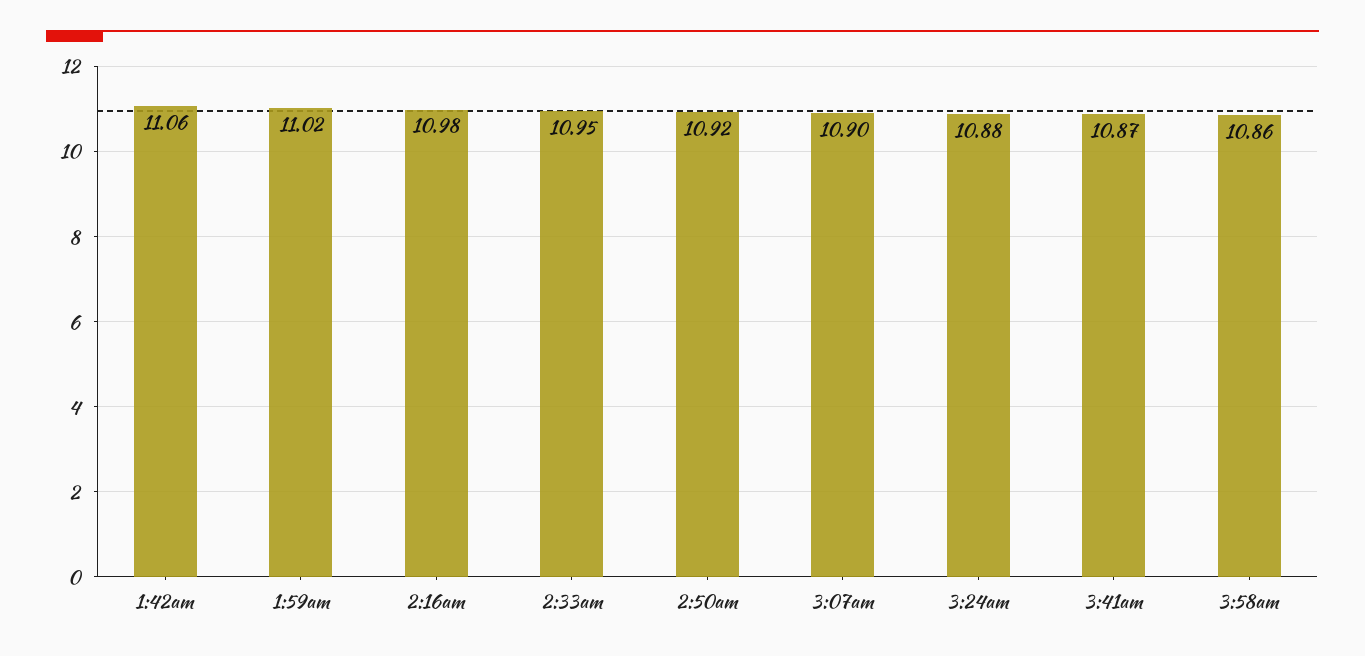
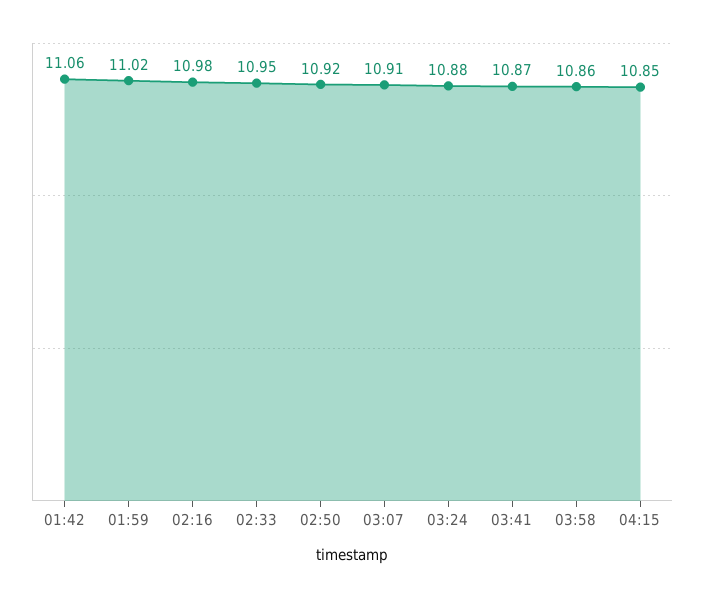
3:07am: 10.9 -> 10.91
04:15: none -> 10.85

